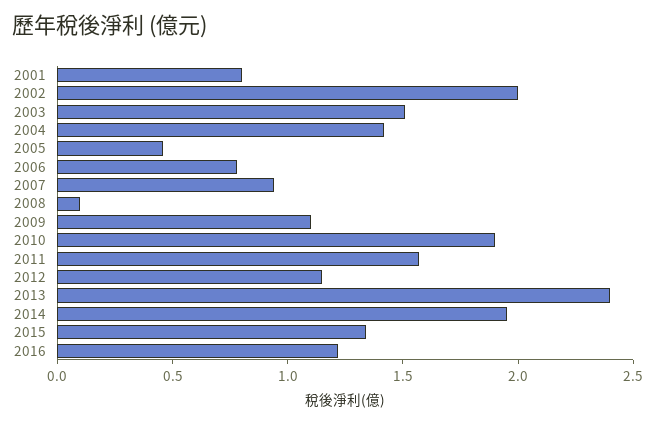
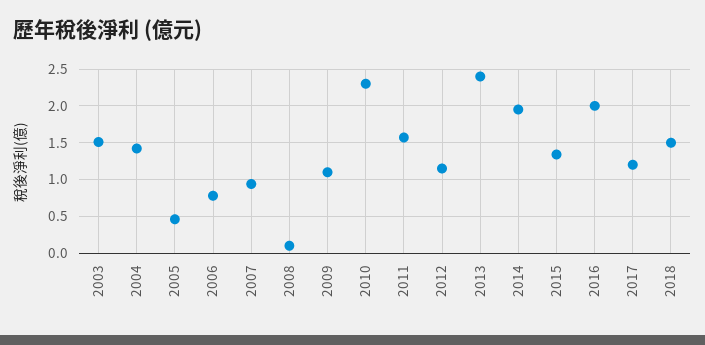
2001: 0.8 -> none
2002: 2 -> none
2010: 1.9 -> 2.3
2016: 1.2 -> 2
2017: none -> 1.2
2018: none -> 1.5

